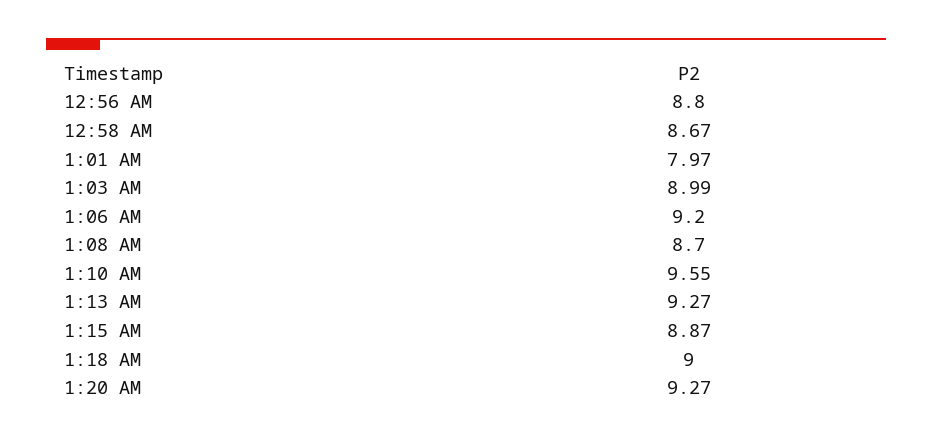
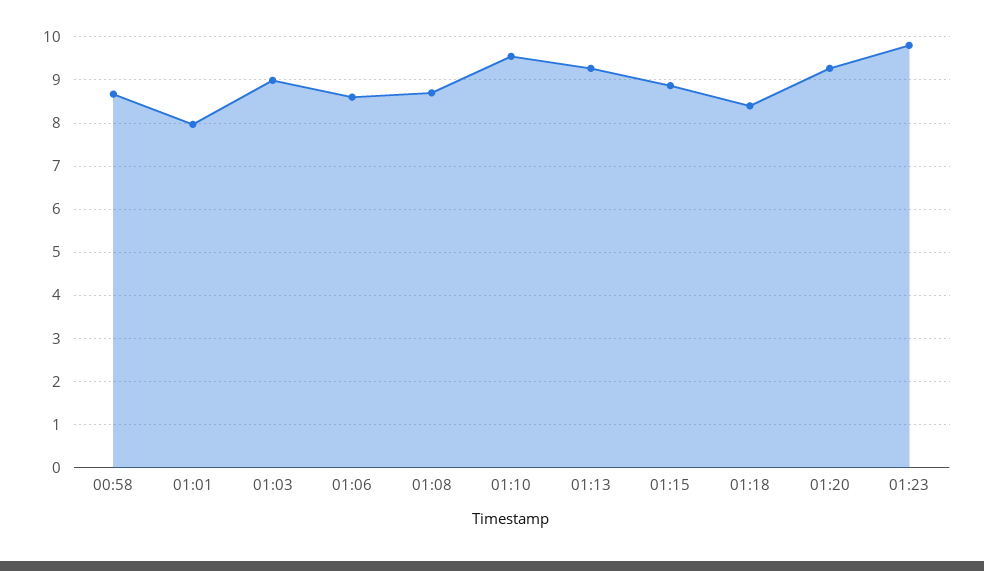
12:56 AM: 8.8 -> none
1:06 AM: 9.2 -> 8.6
1:18 AM: 9 -> 8.4
01:23: none -> 9.8

